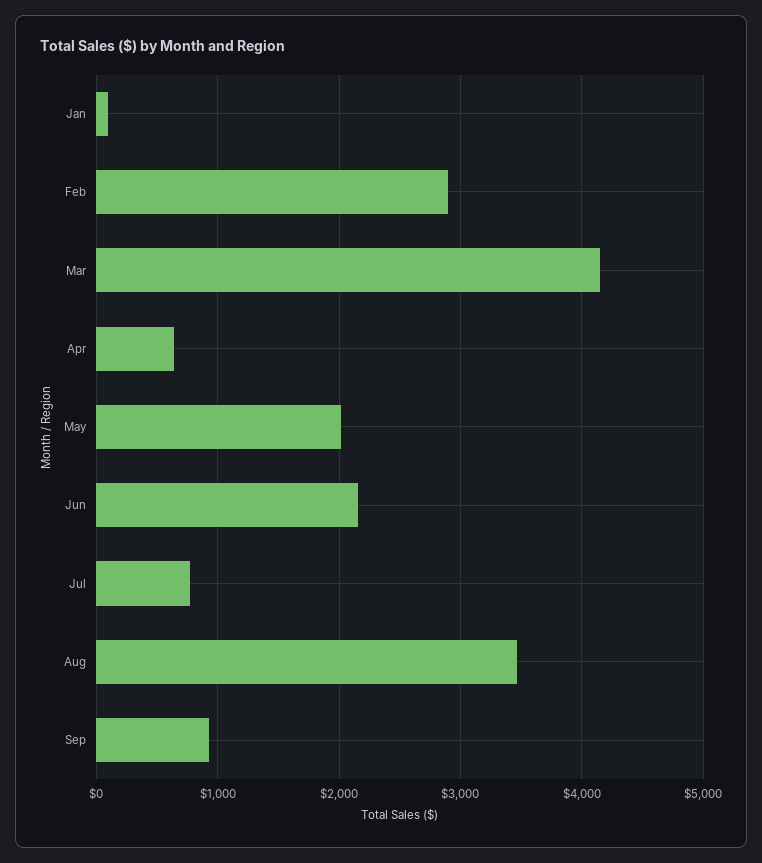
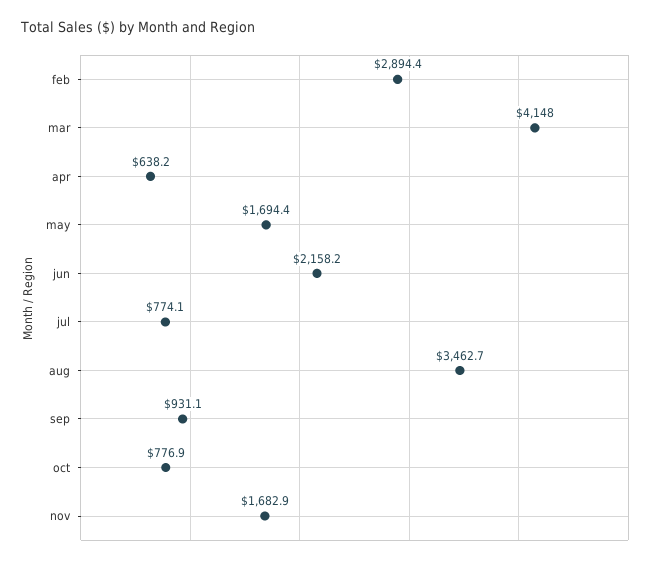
Jan: 100 -> none
May: 2000 -> 1694.4
oct: none -> 776.9
nov: none -> 1682.9

